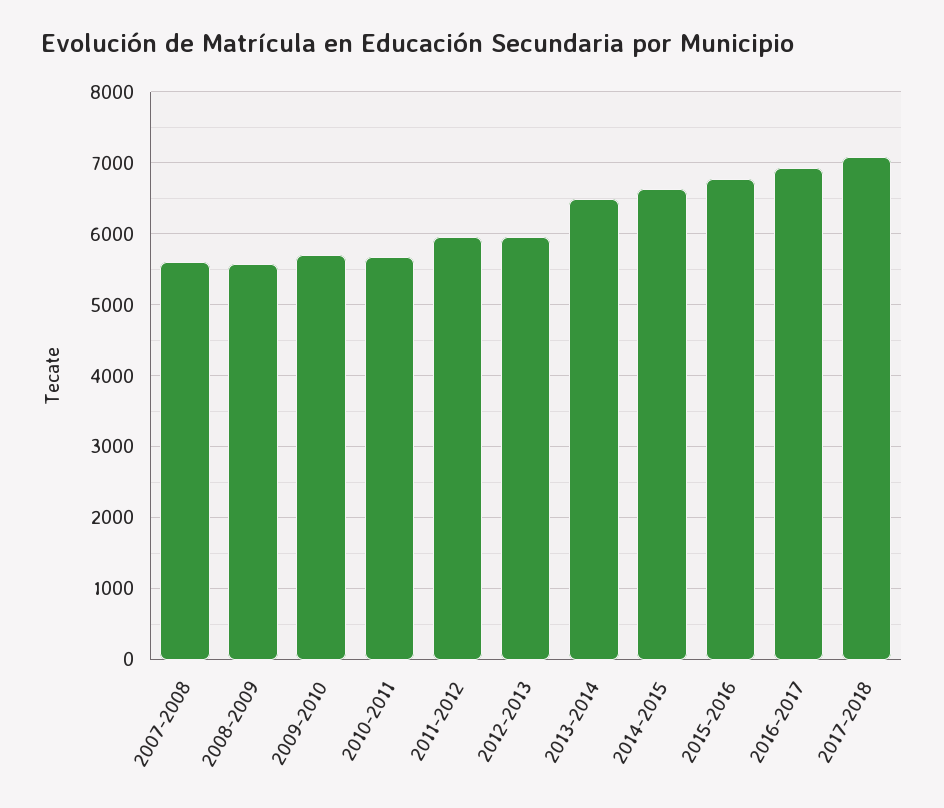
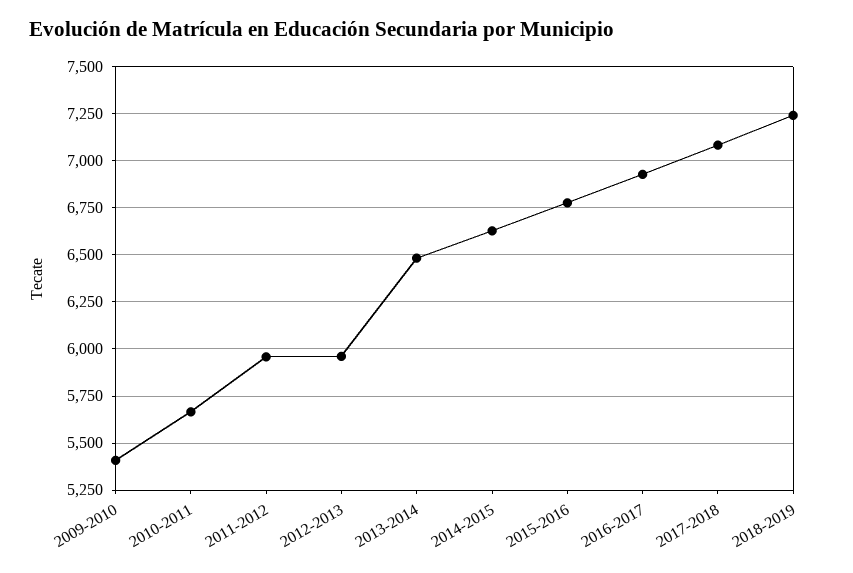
2007-2008: 5600 -> none
2008-2009: 5600 -> none
2009-2010: 5700 -> 5400
2018-2019: none -> 7250

